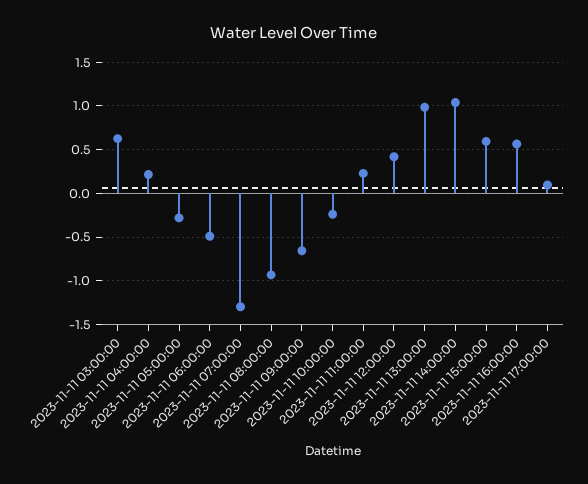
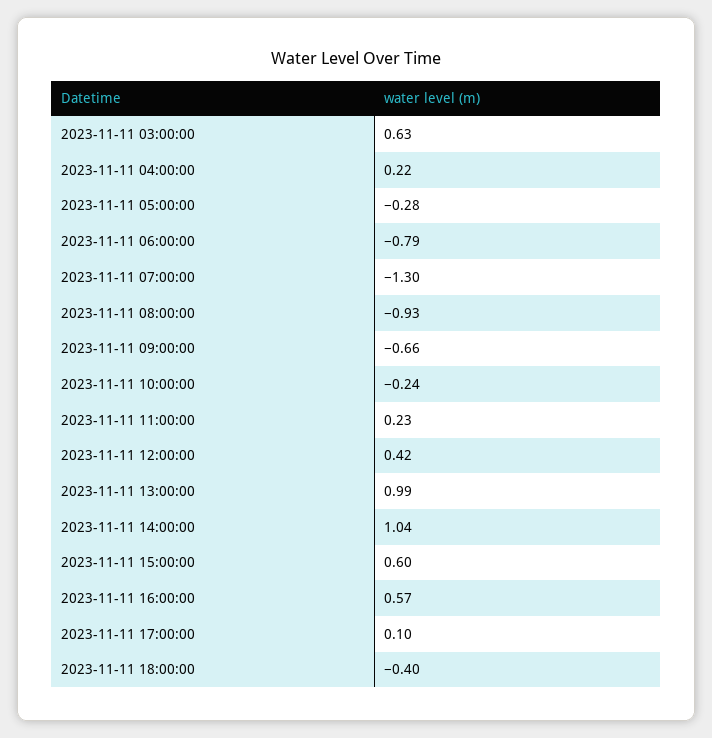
2023-11-11 06:00:00: -0.5 -> -0.79
2023-11-11 18:00:00: none -> -0.4

